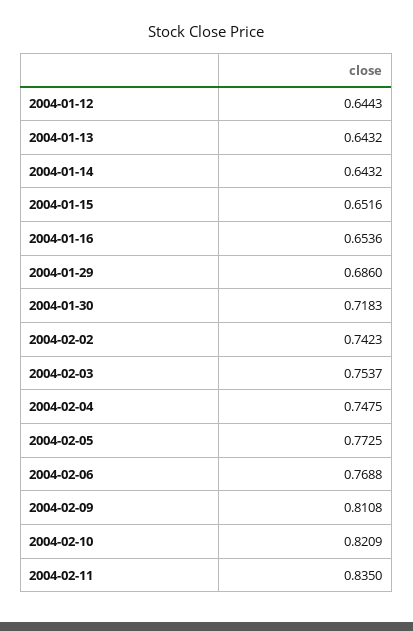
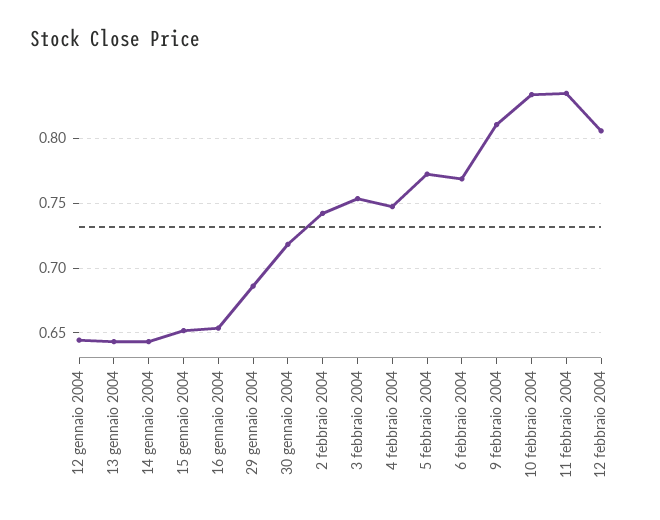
2004-02-10: 0.8209 -> 0.835
12 febbraio 2004: none -> 0.805

